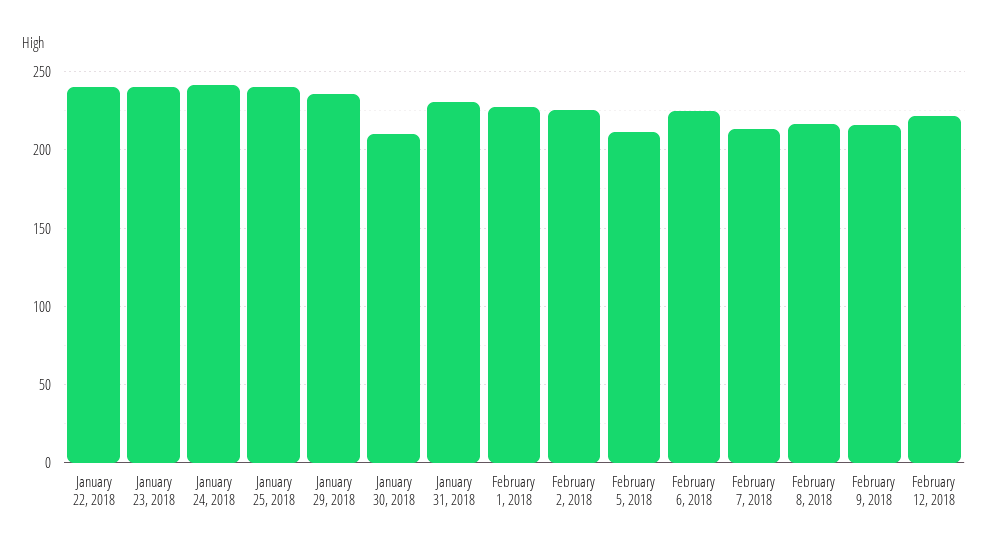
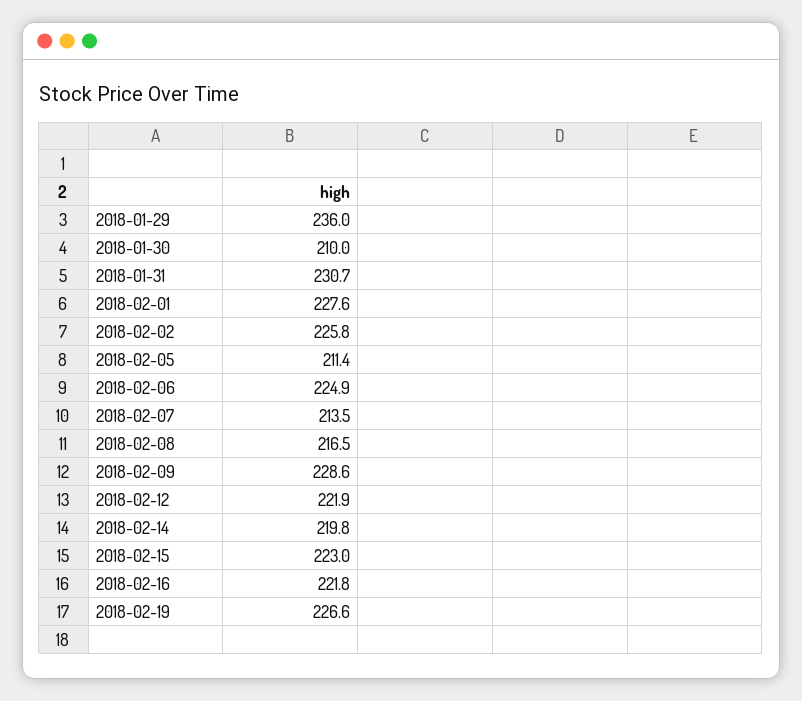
January 22, 2018: 240 -> none
January 23, 2018: 240 -> none
January 24, 2018: 240 -> none
January 25, 2018: 240 -> none
February 9, 2018: 215 -> 228.6
2018-02-14: none -> 219.8
2018-02-15: none -> 223
2018-02-16: none -> 221.8
2018-02-19: none -> 226.6

